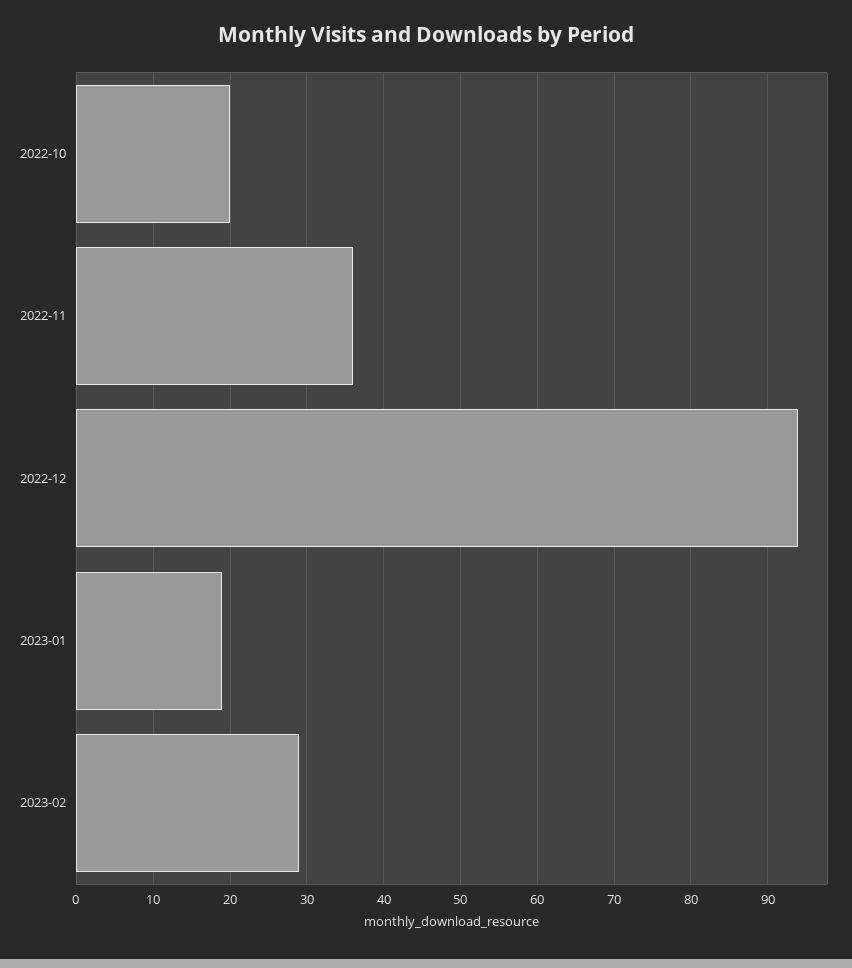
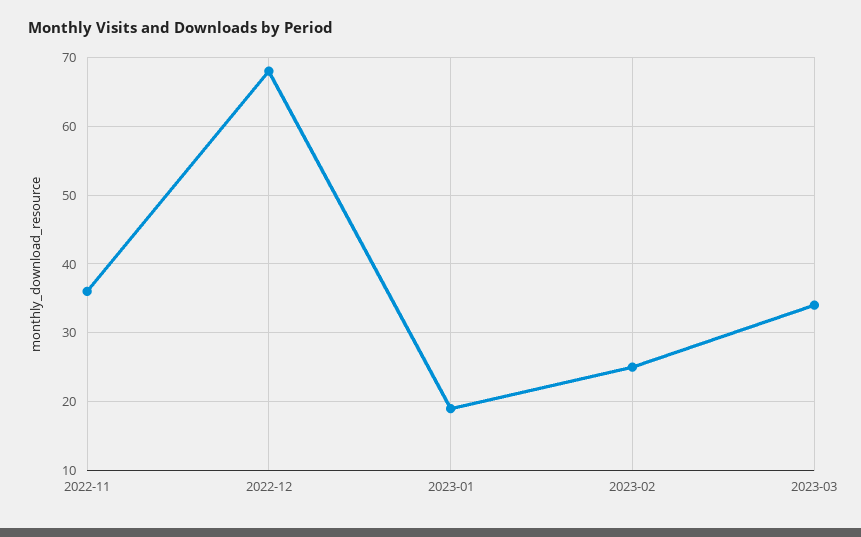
2022-10: 20 -> none
2022-12: 94 -> 68
2023-02: 29 -> 25
2023-03: none -> 34

